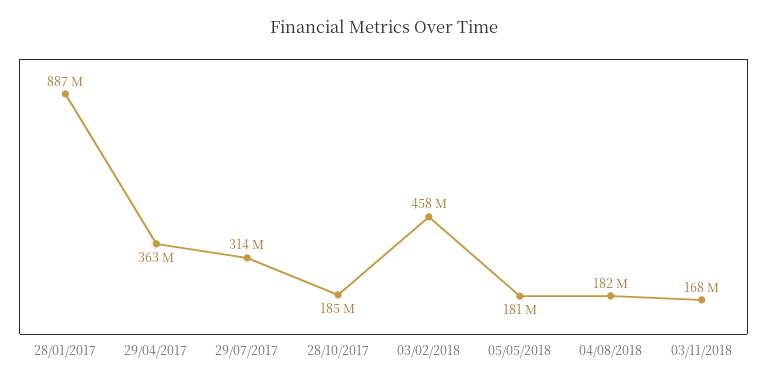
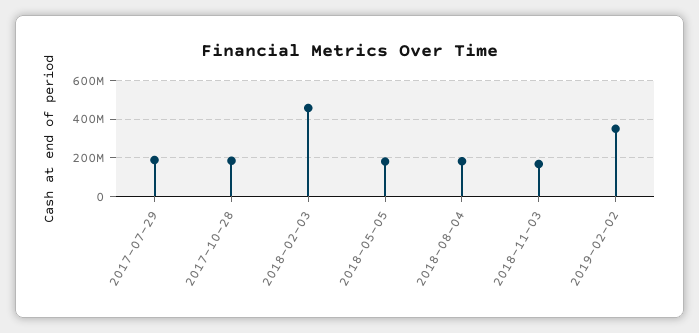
28/01/2017: 887000000 -> none
29/04/2017: 363000000 -> none
29/07/2017: 314000000 -> 200000000
2019-02-02: none -> 350000000

